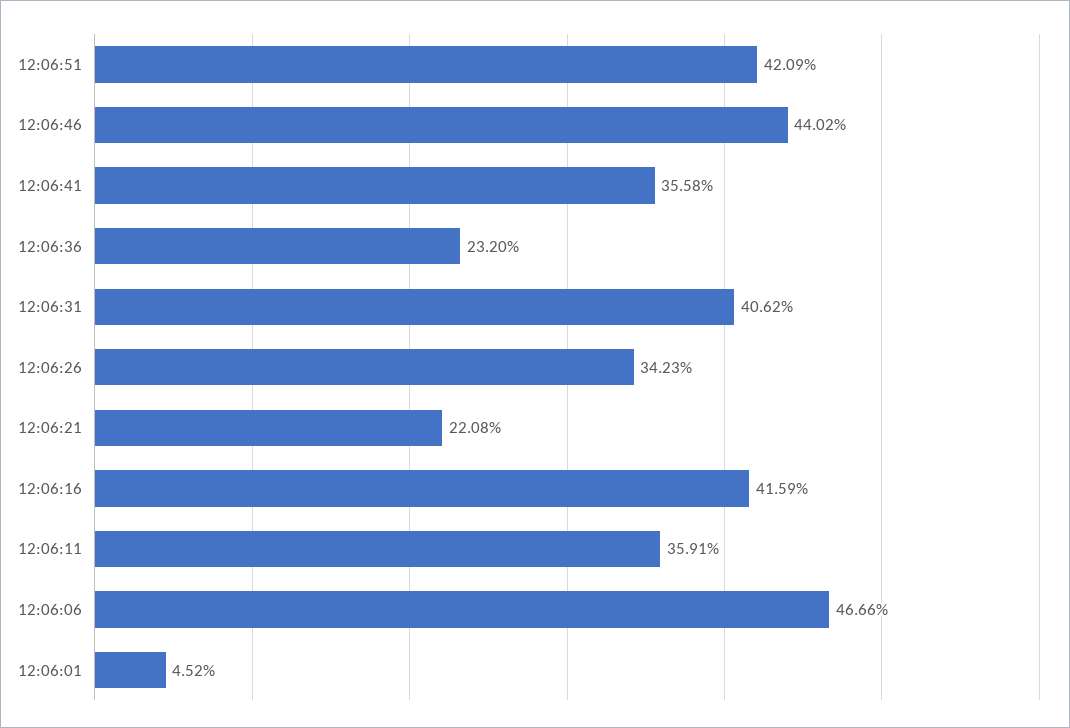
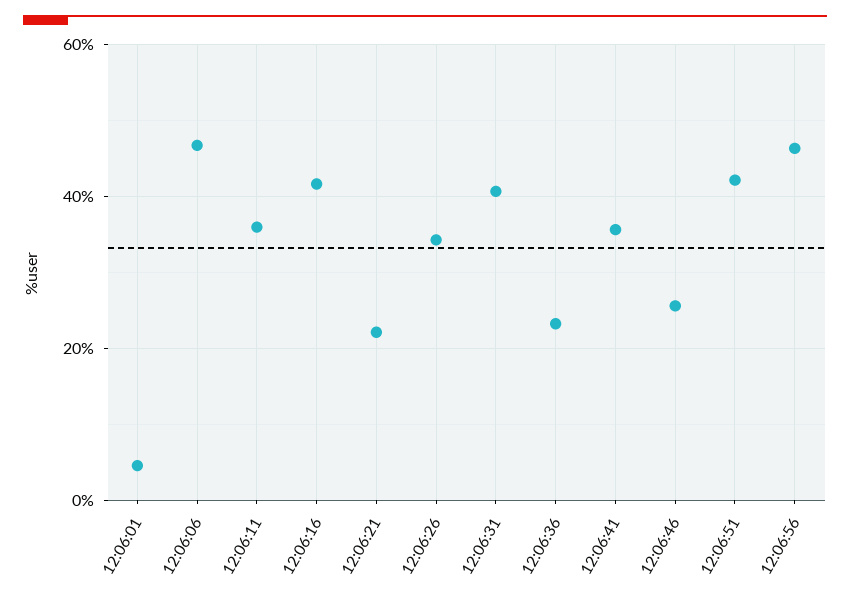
12:06:46: 44.02 -> 26
12:06:56: none -> 46

